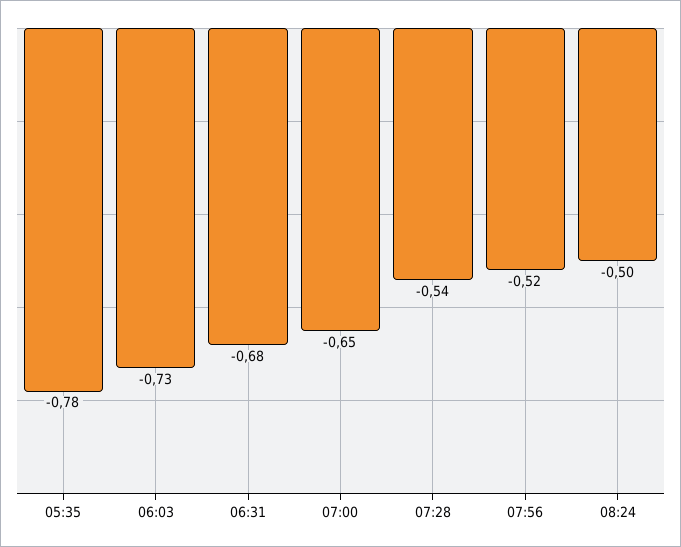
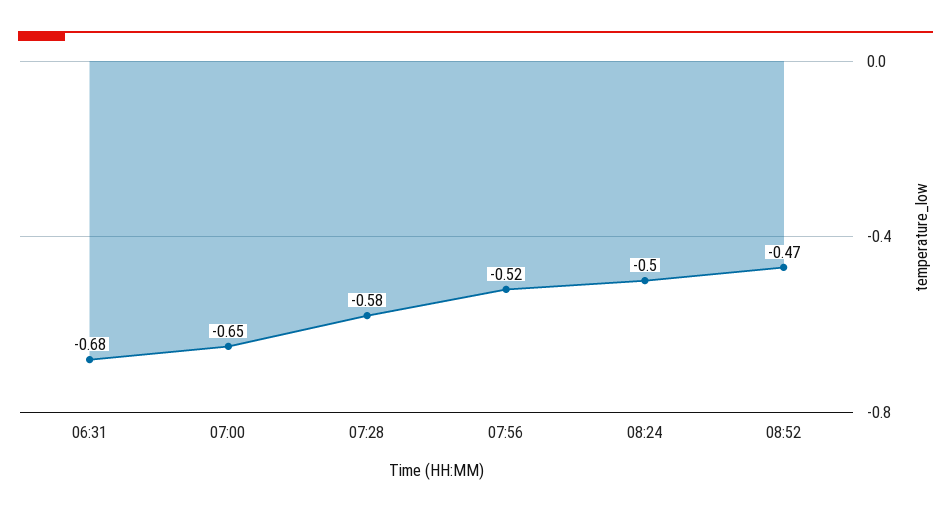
05:35: -0.78 -> none
06:03: -0.73 -> none
07:28: -0.54 -> -0.58
08:52: none -> -0.47

